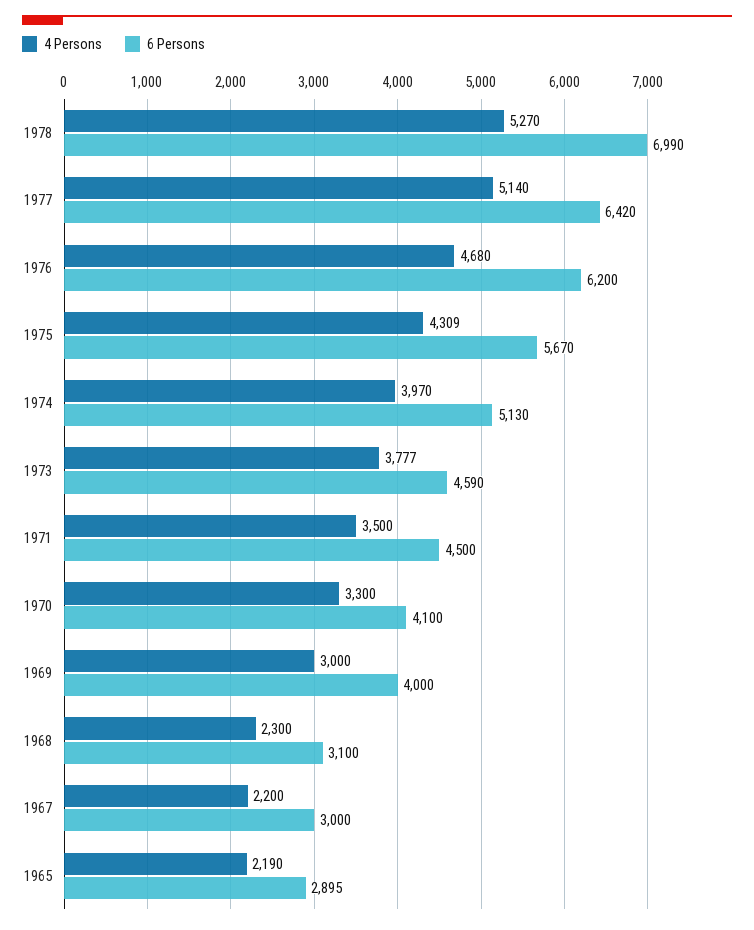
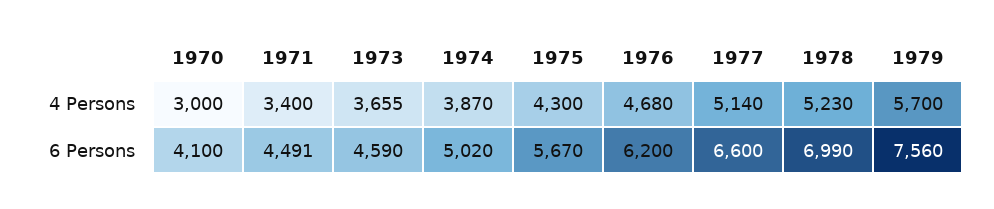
4 Persons, 1978: 5270 -> 5230
6 Persons, 1977: 6420 -> 6600
4 Persons, 1975: 4309 -> 4300
4 Persons, 1974: 3970 -> 3870
6 Persons, 1974: 5130 -> 5020
4 Persons, 1973: 3777 -> 3655
4 Persons, 1971: 3500 -> 3400
6 Persons, 1971: 4500 -> 4491
4 Persons, 1970: 3300 -> 3000
4 Persons, 1969: 3000 -> none
6 Persons, 1969: 4000 -> none
4 Persons, 1968: 2300 -> none
6 Persons, 1968: 3100 -> none
4 Persons, 1967: 2200 -> none
6 Persons, 1967: 3000 -> none
4 Persons, 1965: 2190 -> none
6 Persons, 1965: 2895 -> none
4 Persons, 1979: none -> 5700
6 Persons, 1979: none -> 7560

